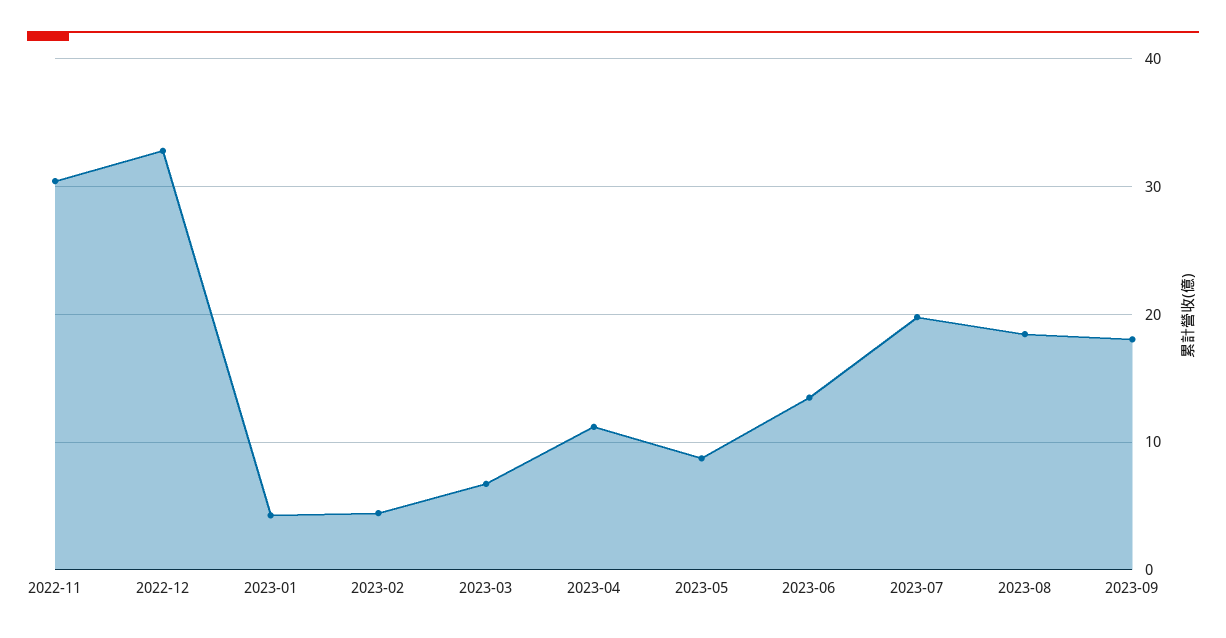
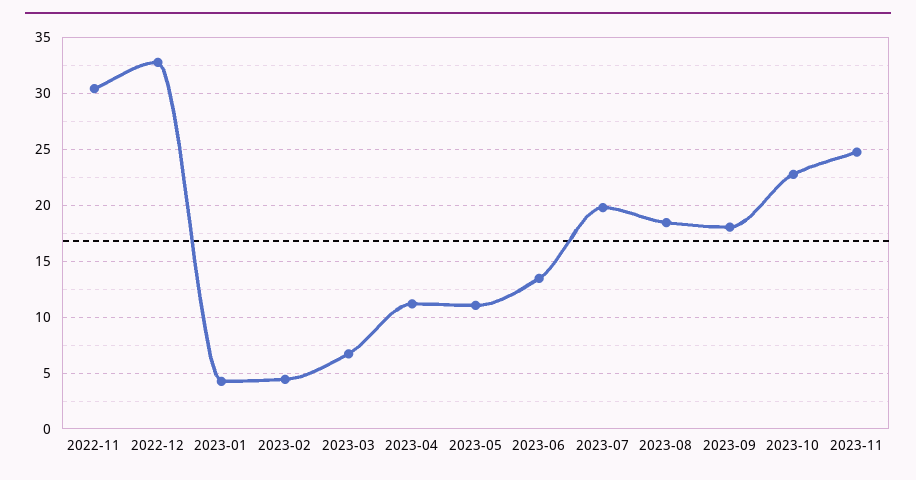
2023-05: 9 -> 11
2023-10: none -> 23
2023-11: none -> 25

